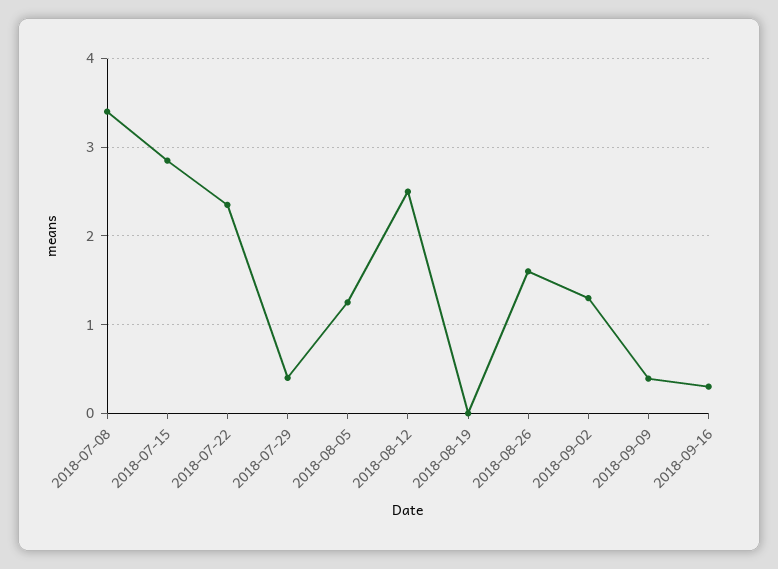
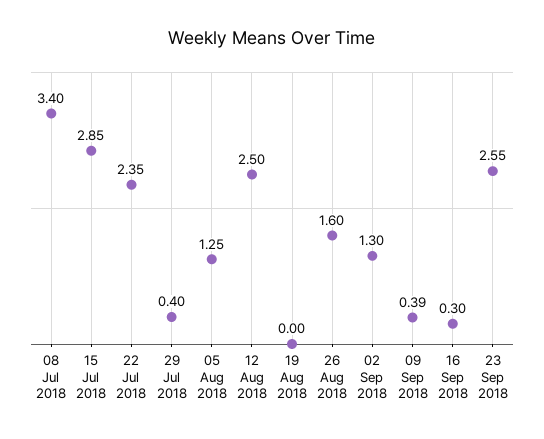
23 Sep 2018: none -> 2.55

